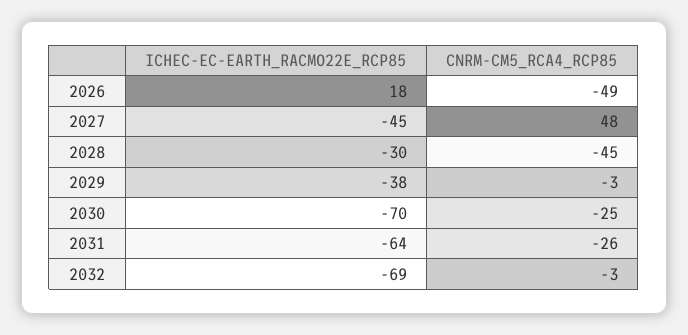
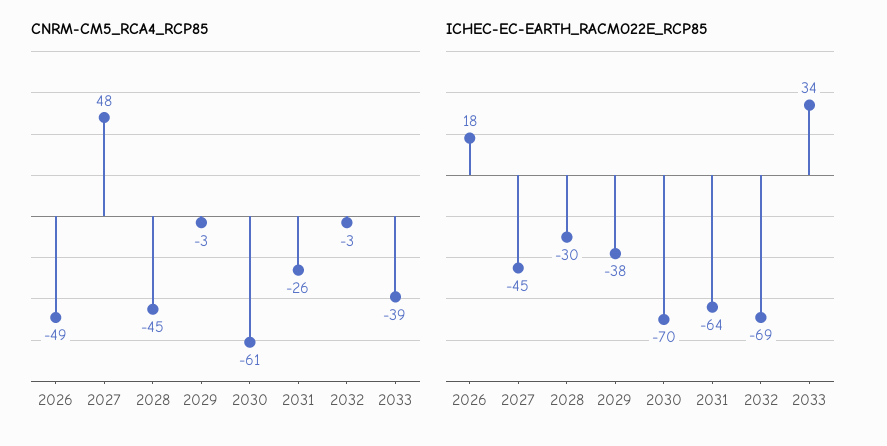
CNRM-CM5_RCA4_RCP85, 2030: -25 -> -61
CNRM-CM5_RCA4_RCP85, 2033: none -> -39
ICHEC-EC-EARTH_RACMO22E_RCP85, 2033: none -> 34

